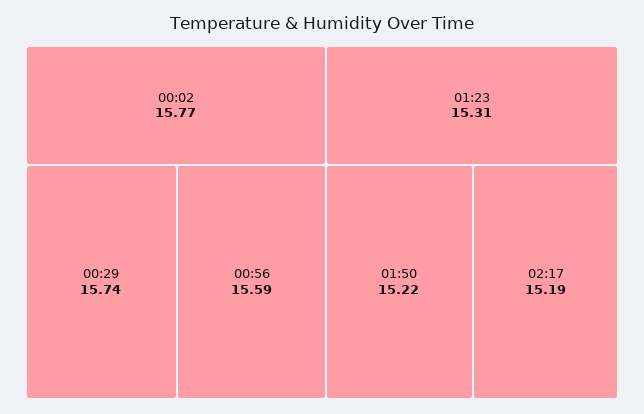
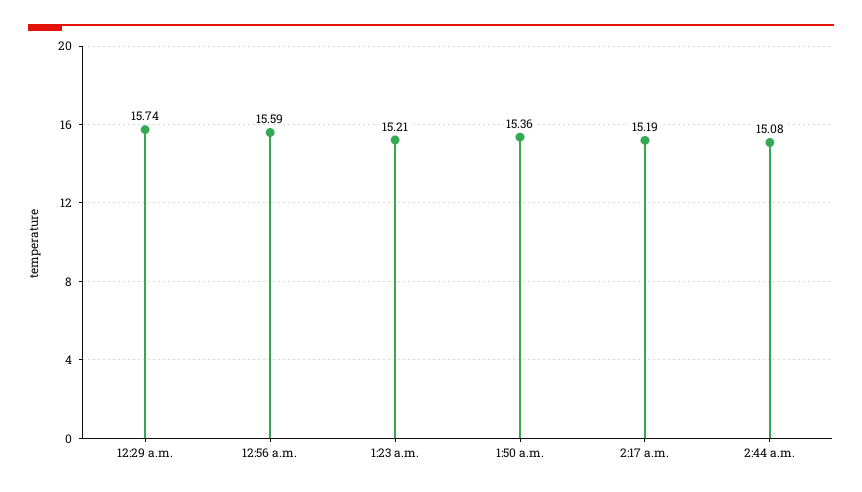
00:02: 15.77 -> none
01:23: 15.31 -> 15.21
01:50: 15.22 -> 15.36
2:44 a.m.: none -> 15.08

